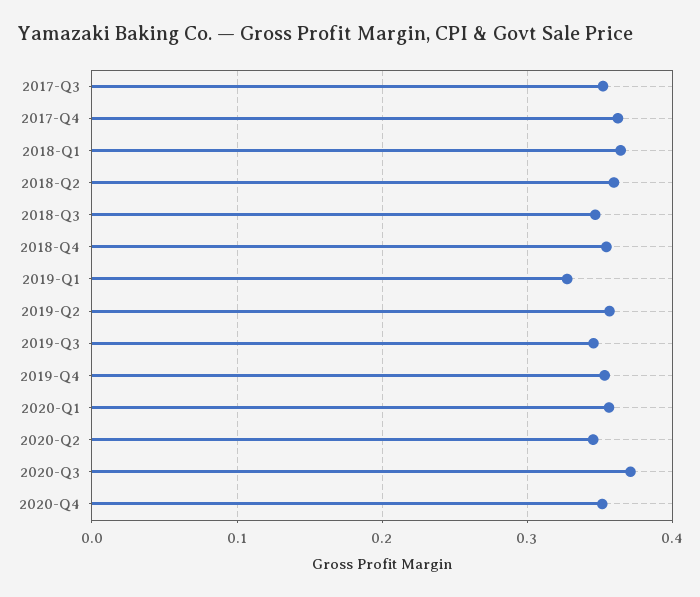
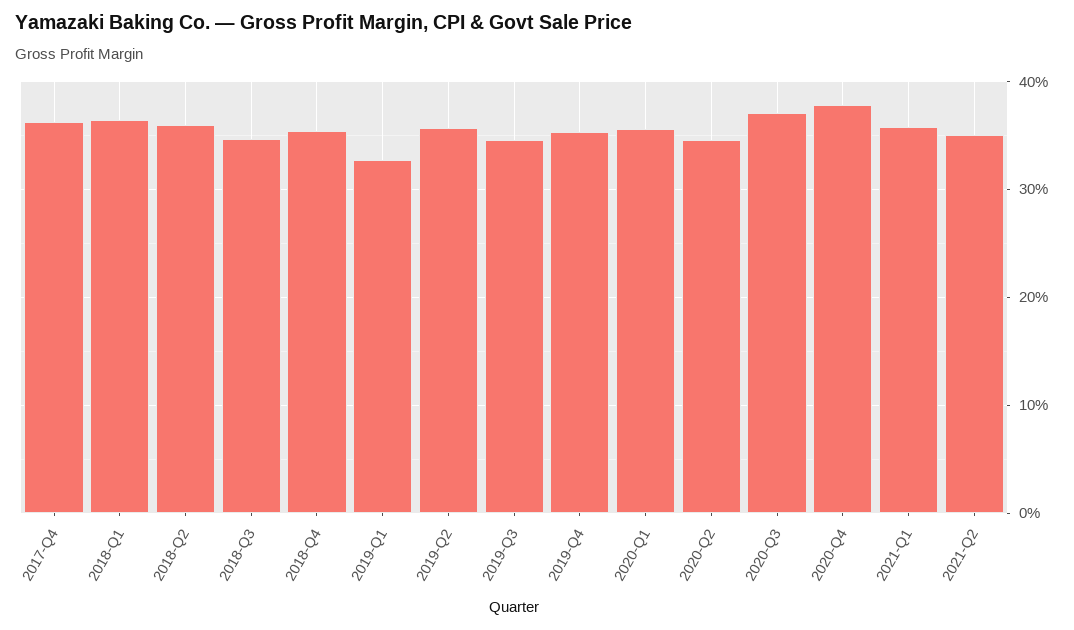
2017-Q3: 0.35 -> none
2020-Q4: 0.35 -> 0.38
2021-Q1: none -> 0.36
2021-Q2: none -> 0.35

